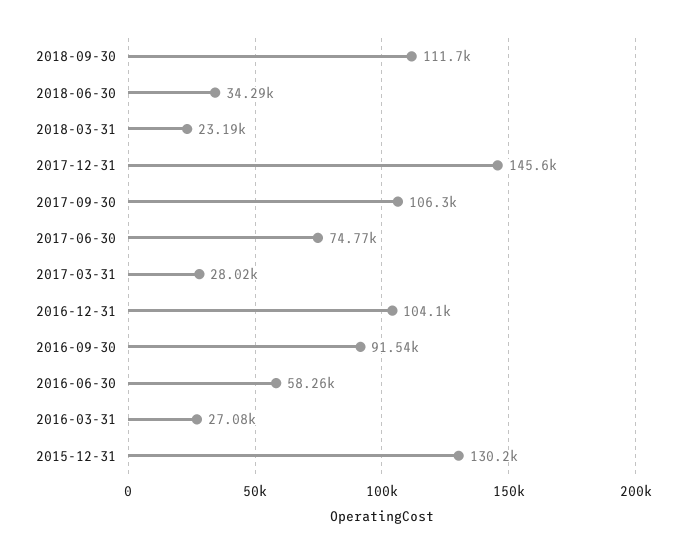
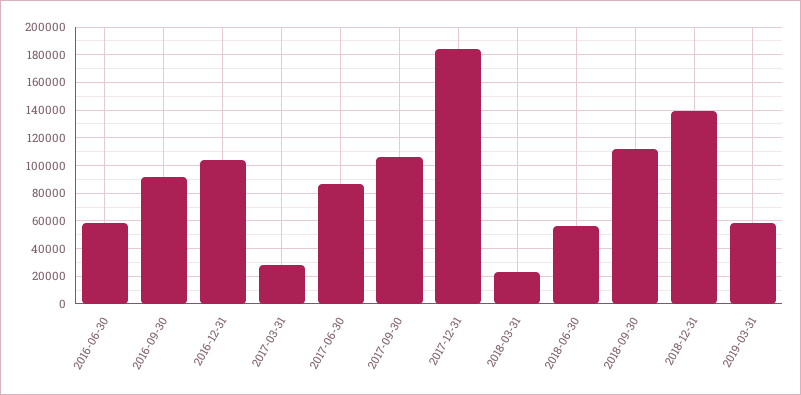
2018-06-30: 34290 -> 55000
2017-12-31: 145600 -> 185000
2017-06-30: 74770 -> 85000
2016-03-31: 27080 -> none
2015-12-31: 130200 -> none
2018-12-31: none -> 140000
2019-03-31: none -> 60000

